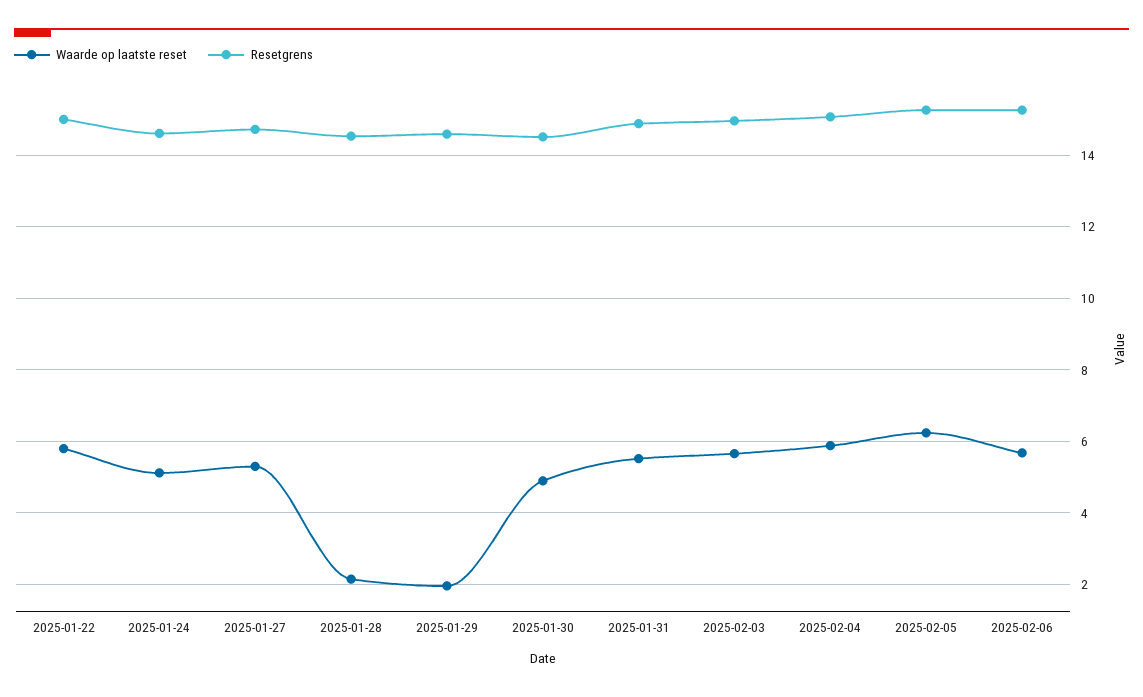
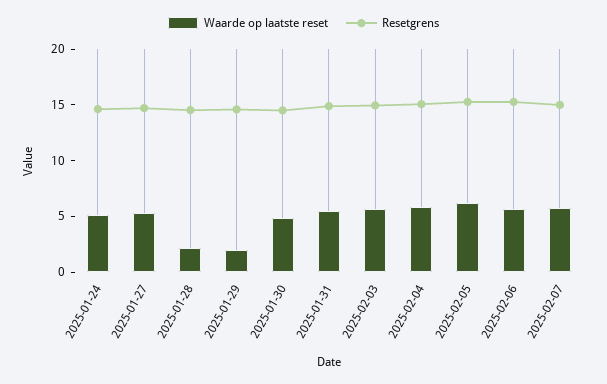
Waarde op laatste reset, 2025-01-22: 5.8 -> none
Resetgrens, 2025-01-22: 15 -> none
Waarde op laatste reset, 2025-02-07: none -> 6
Resetgrens, 2025-02-07: none -> 15

